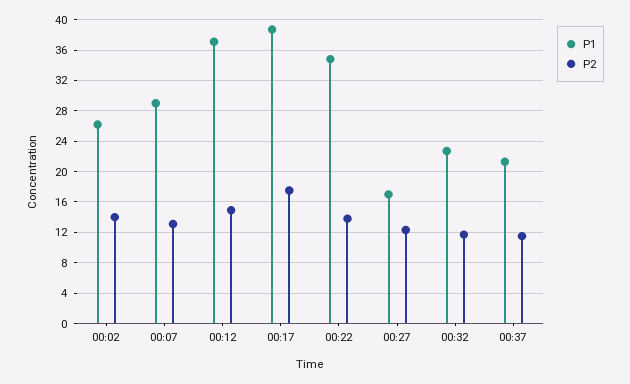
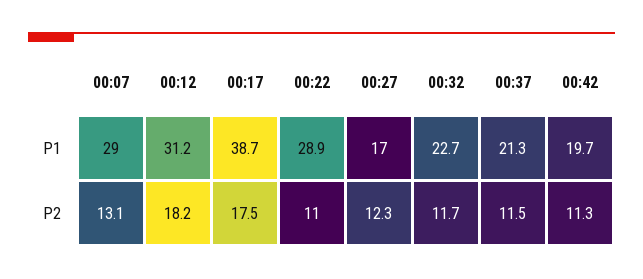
P1, 00:02: 26 -> none
P2, 00:02: 14 -> none
P1, 00:12: 37 -> 31.2
P2, 00:12: 15 -> 18.2
P1, 00:22: 35 -> 28.9
P2, 00:22: 14 -> 11
P1, 00:42: none -> 19.7
P2, 00:42: none -> 11.3

